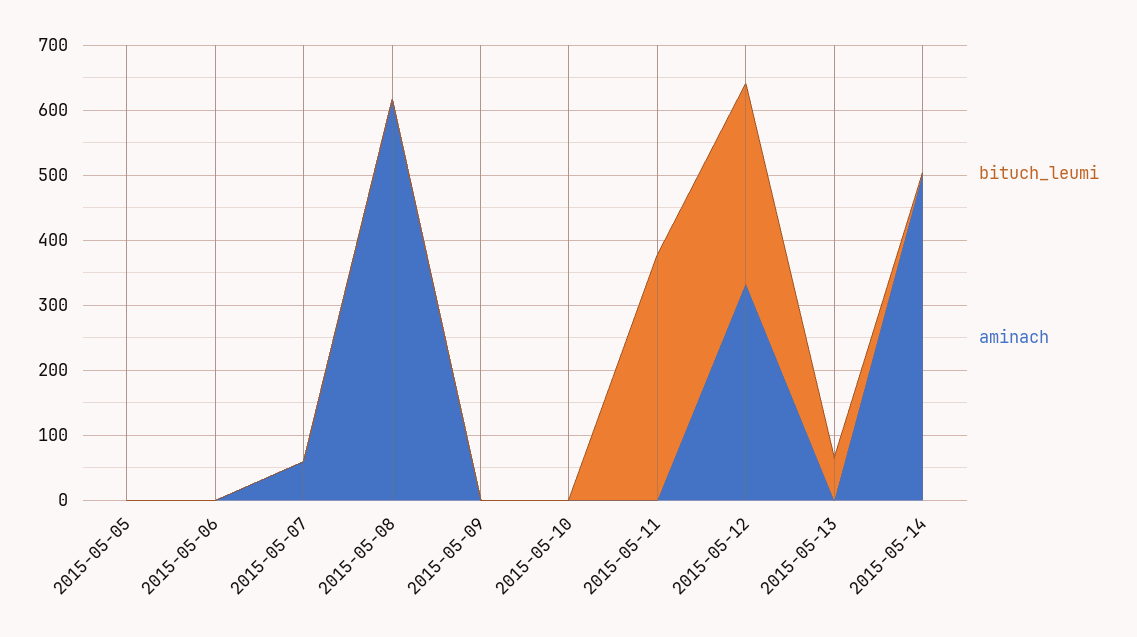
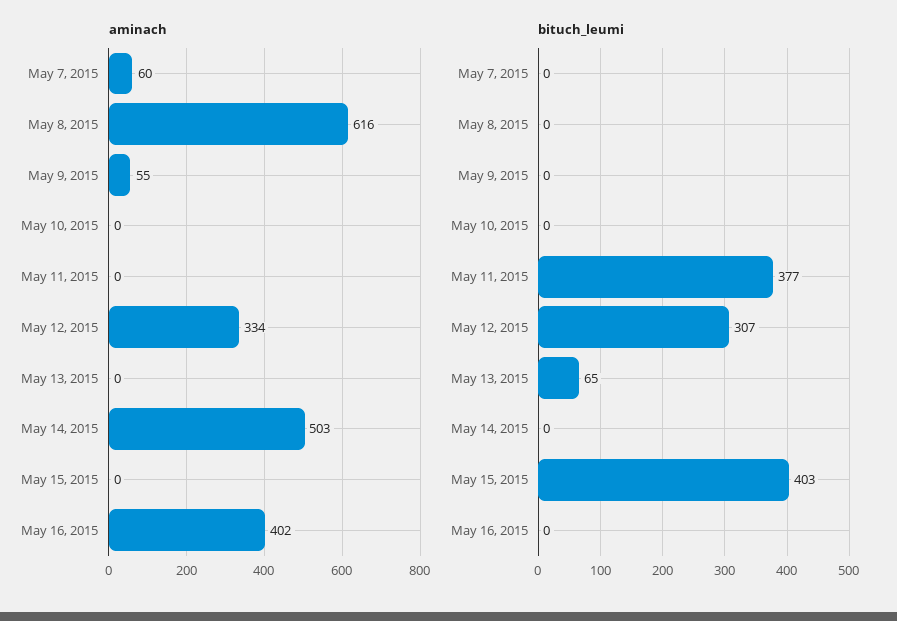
bituch_leumi, 2015-05-05: 0 -> none
aminach, 2015-05-05: 0 -> none
bituch_leumi, 2015-05-06: 0 -> none
aminach, 2015-05-06: 0 -> none
aminach, 2015-05-09: 0 -> 55
aminach, May 15, 2015: none -> 0
aminach, May 16, 2015: none -> 402
bituch_leumi, May 15, 2015: none -> 403
bituch_leumi, May 16, 2015: none -> 0

